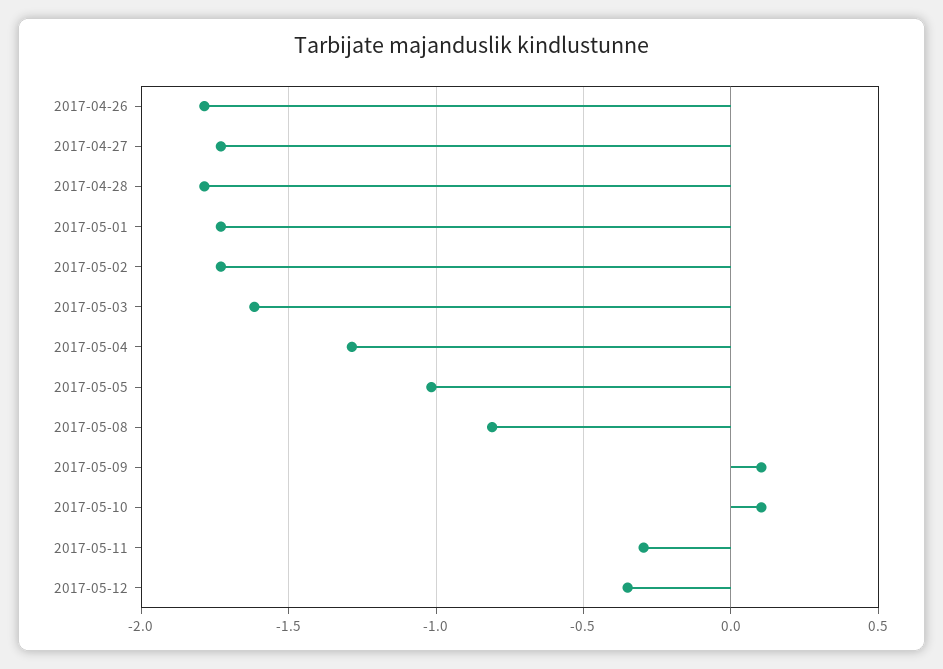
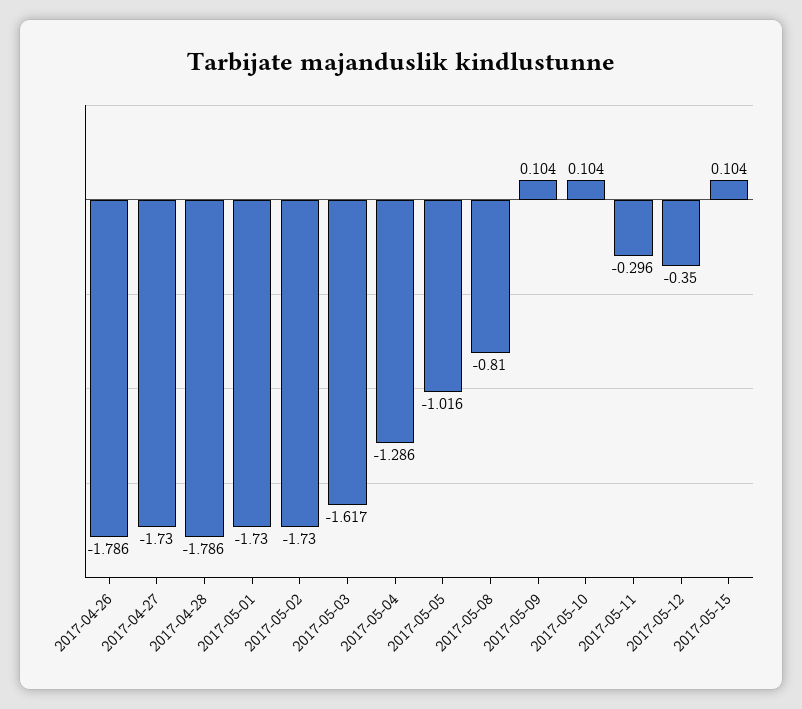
2017-05-15: none -> 0.104

